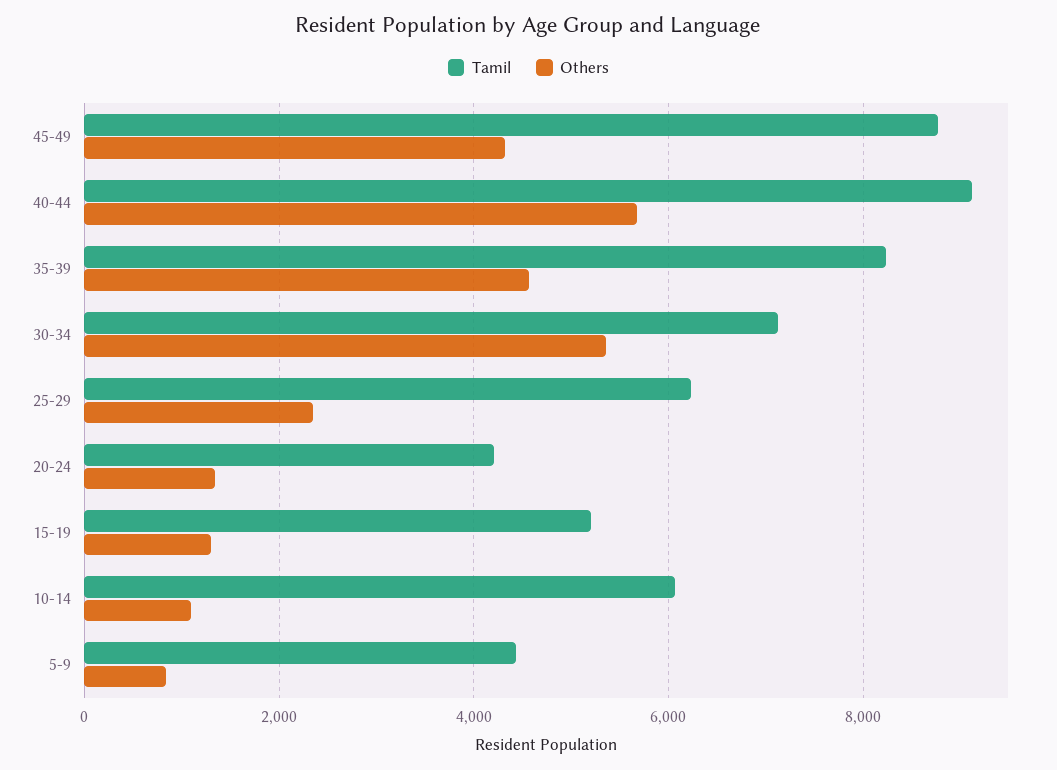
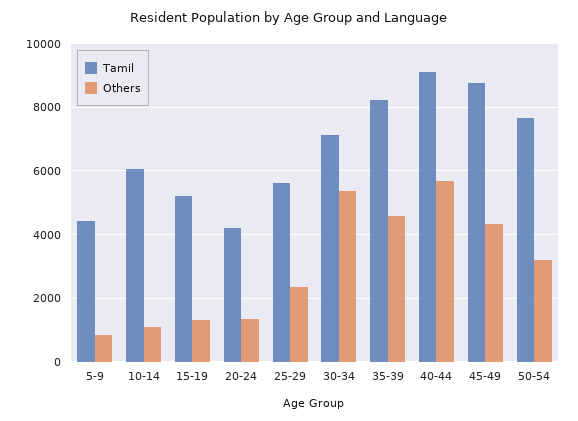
Tamil, 25-29: 6200 -> 5600
Tamil, 50-54: none -> 7600
Others, 50-54: none -> 3200

